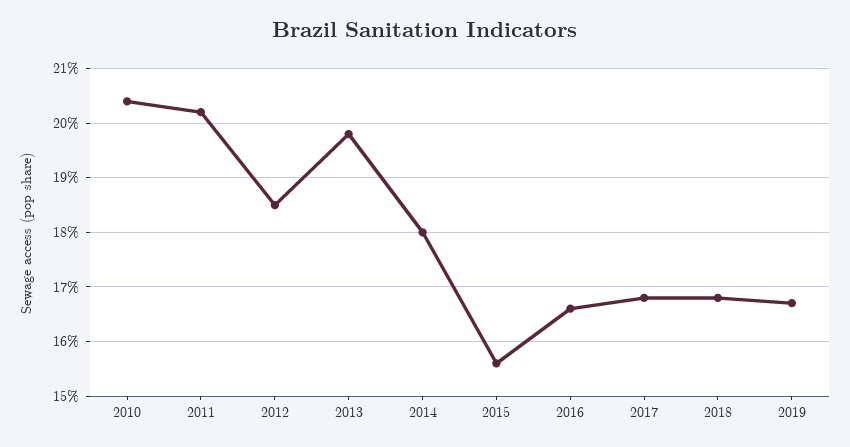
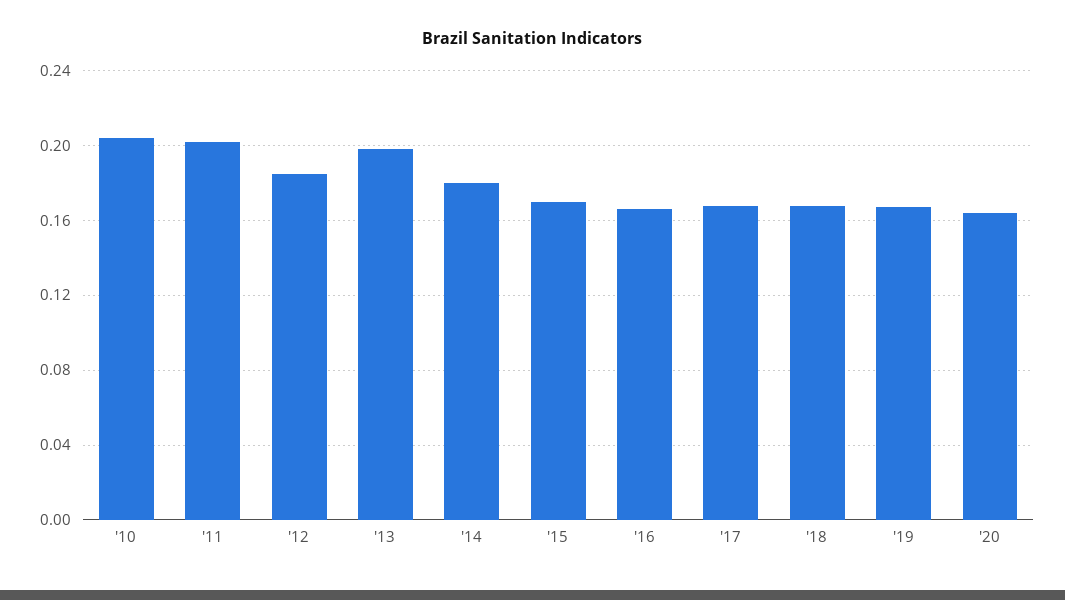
2015: 0.155 -> 0.17
'20: none -> 0.165

